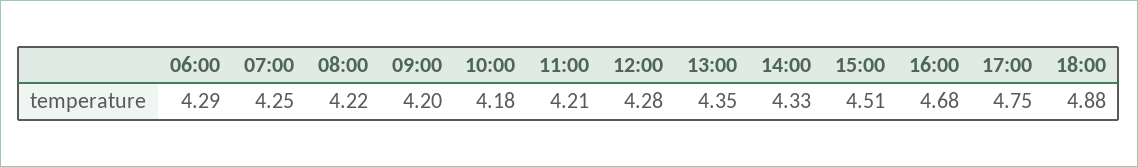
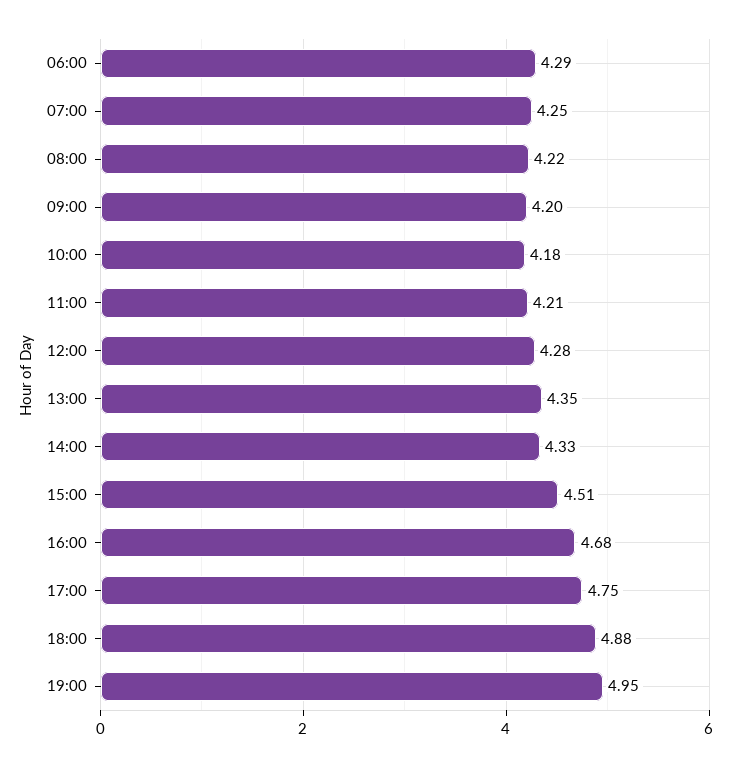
19:00: none -> 4.95

